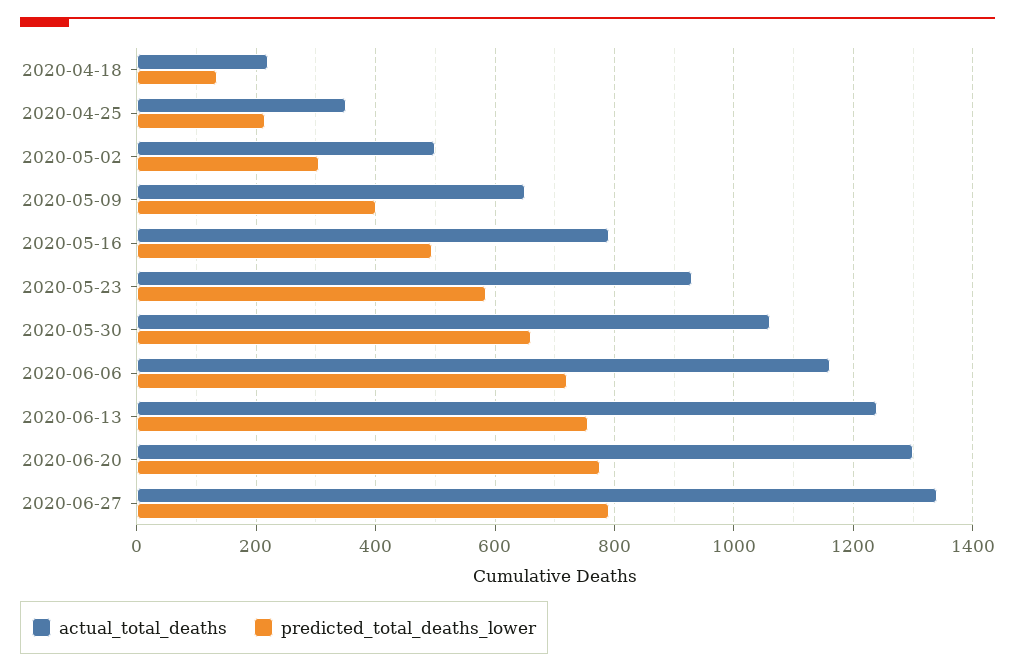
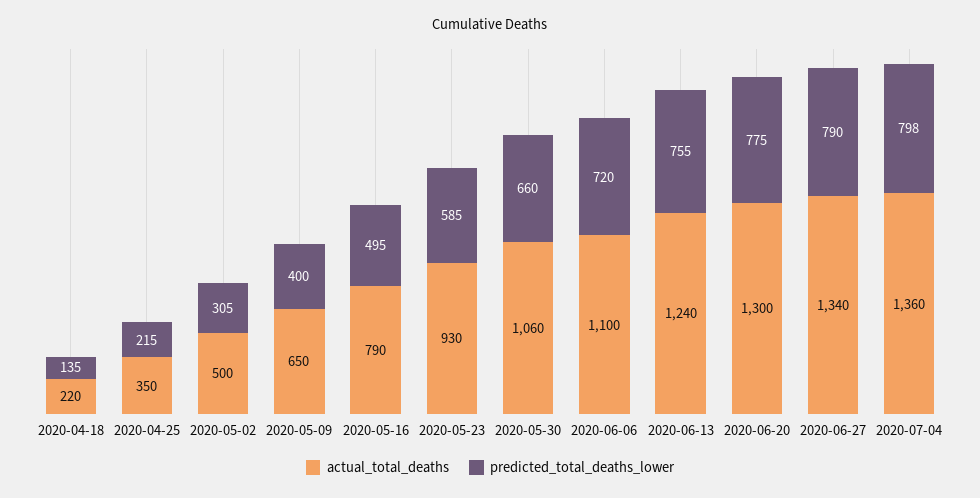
actual_total_deaths, 2020-06-06: 1160 -> 1100
actual_total_deaths, 2020-07-04: none -> 1360
predicted_total_deaths_lower, 2020-07-04: none -> 798

